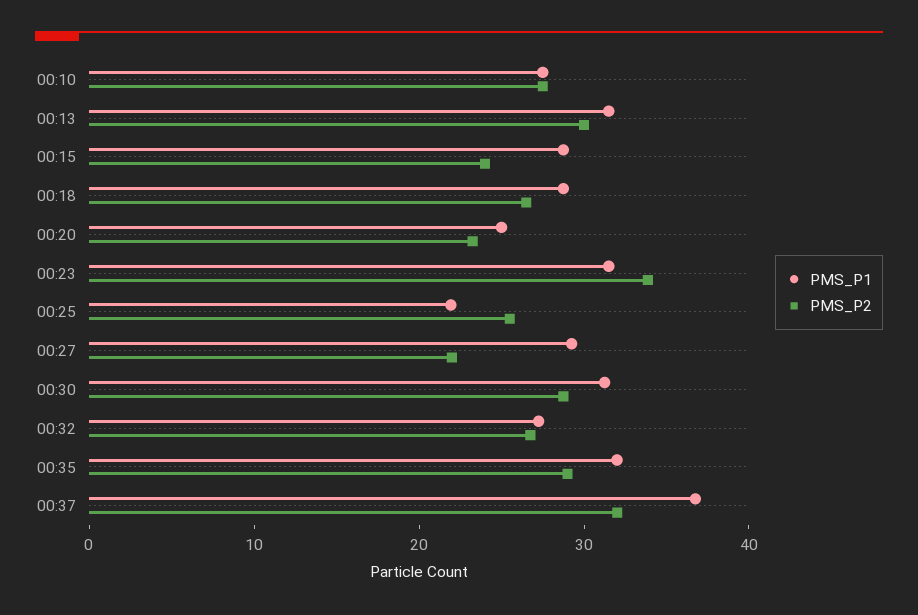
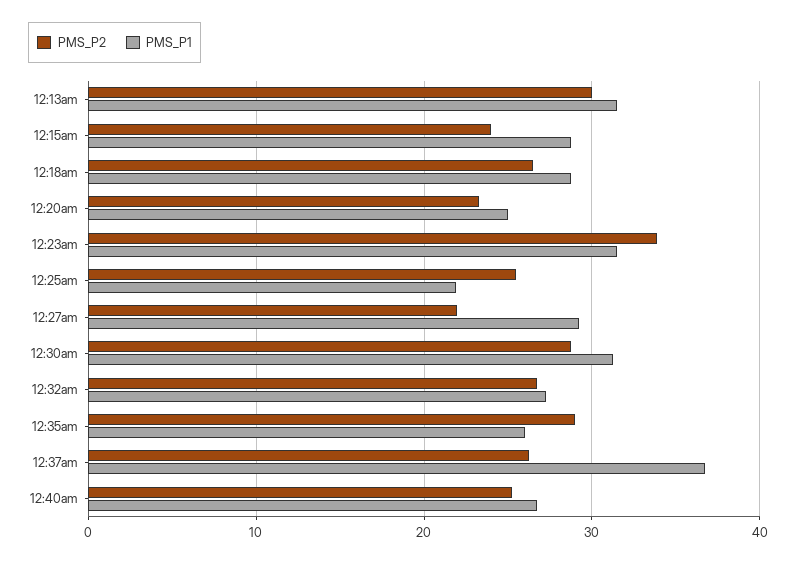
PMS_P1, 00:10: 28 -> none
PMS_P2, 00:10: 28 -> none
PMS_P1, 00:35: 32 -> 26
PMS_P2, 00:37: 32 -> 26
PMS_P2, 12:40am: none -> 25
PMS_P1, 12:40am: none -> 27

